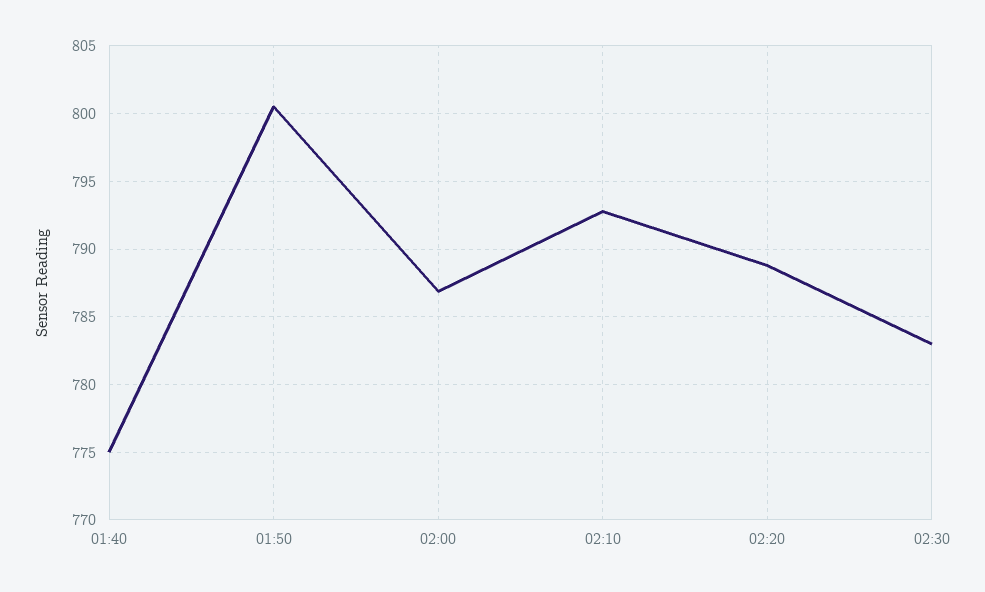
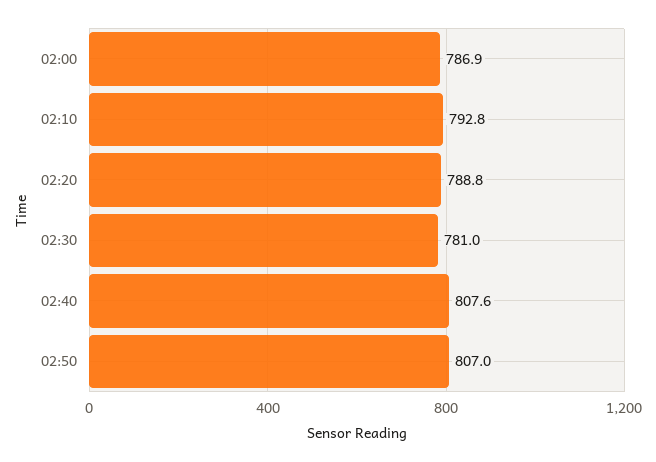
01:40: 775 -> none
01:50: 800.5 -> none
02:30: 783 -> 781
02:40: none -> 807.6
02:50: none -> 807

